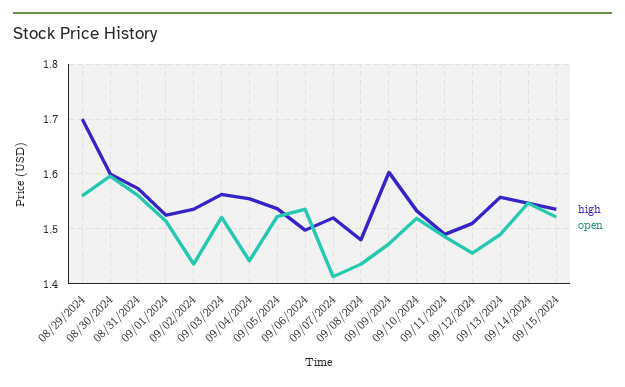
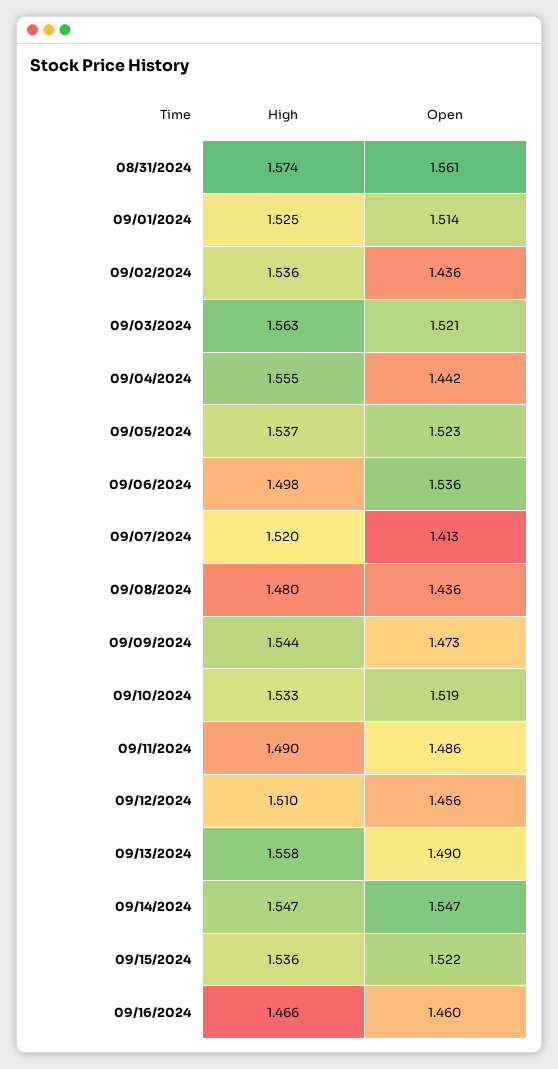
high, 08/29/2024: 1.7 -> none
open, 08/29/2024: 1.56 -> none
high, 08/30/2024: 1.6 -> none
open, 08/30/2024: 1.6 -> none
high, 09/09/2024: 1.6 -> 1.544
high, 09/16/2024: none -> 1.466
open, 09/16/2024: none -> 1.46

